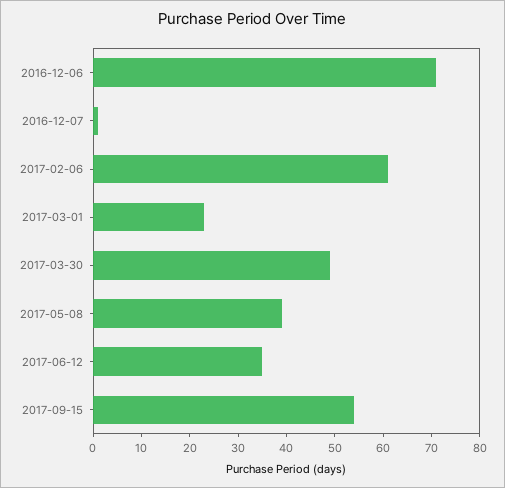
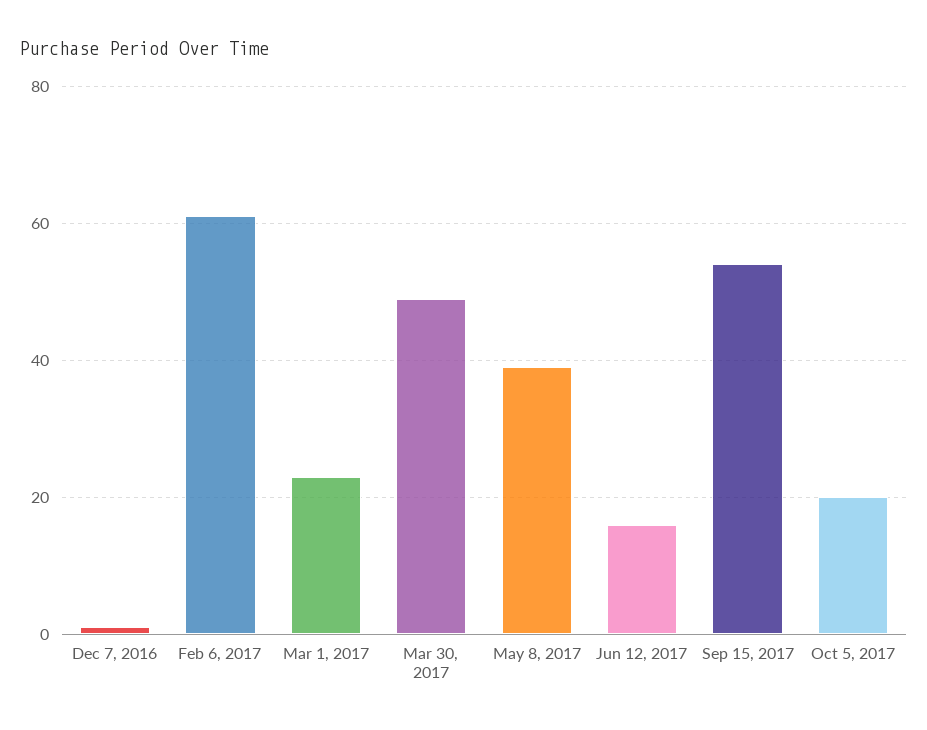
2016-12-06: 70 -> none
2017-06-12: 35 -> 15
Oct 5, 2017: none -> 20

